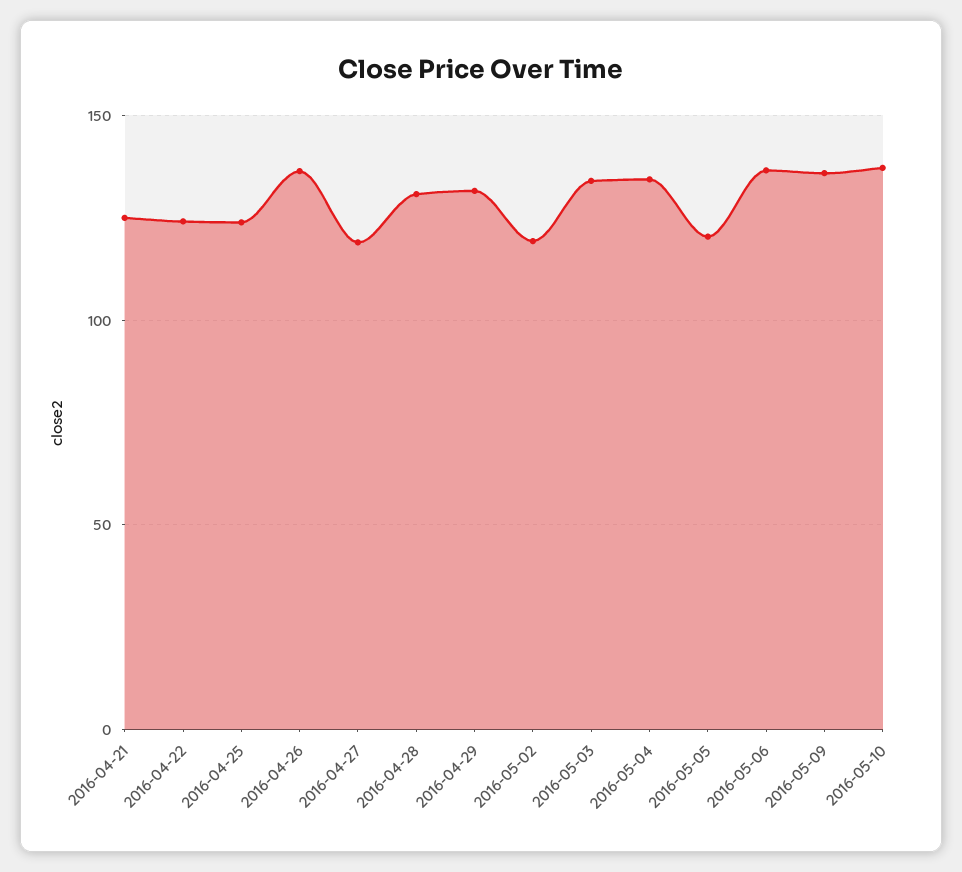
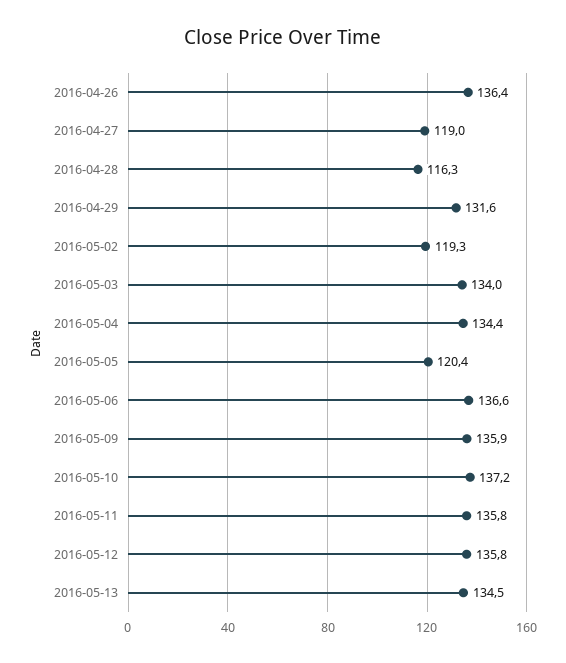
2016-04-21: 125 -> none
2016-04-22: 125 -> none
2016-04-25: 125 -> none
2016-04-28: 130 -> 116.3
2016-05-11: none -> 135.8
2016-05-12: none -> 135.8
2016-05-13: none -> 134.5

